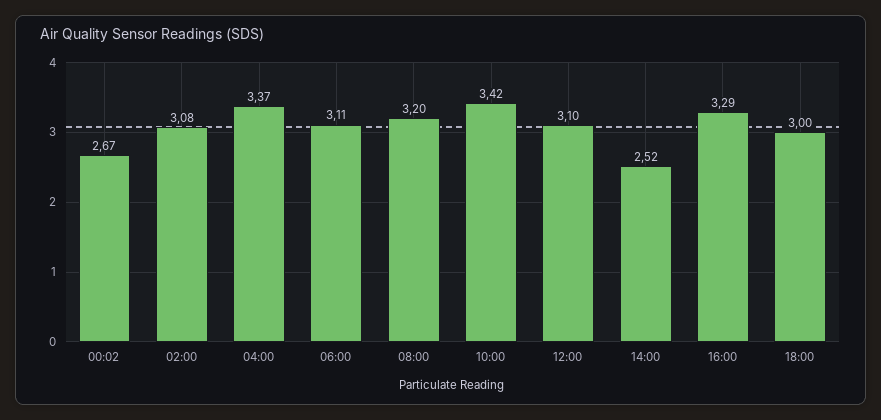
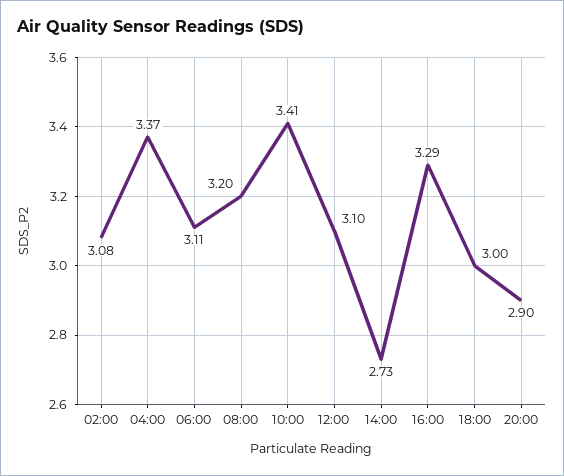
00:02: 2.67 -> none
10:00: 3.42 -> 3.41
14:00: 2.52 -> 2.73
20:00: none -> 2.9

